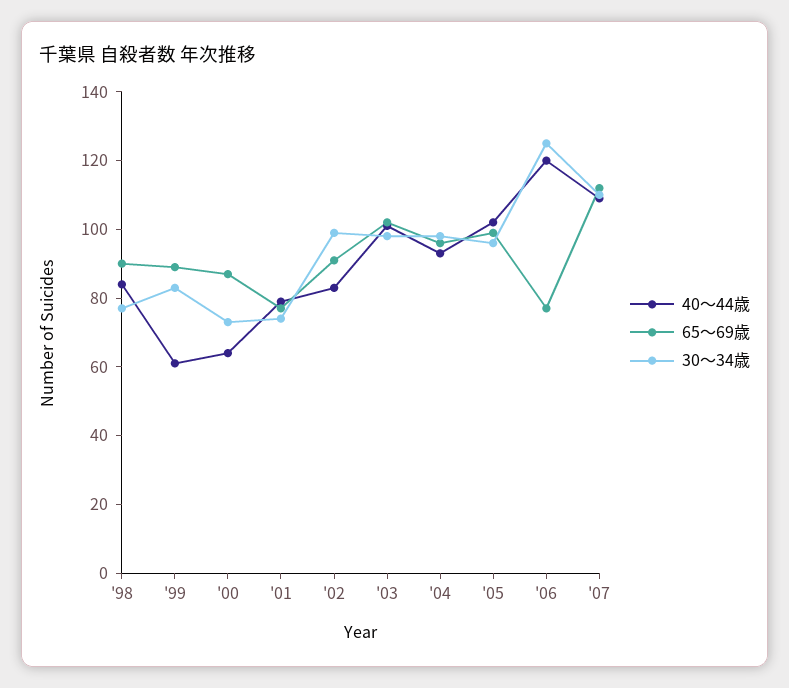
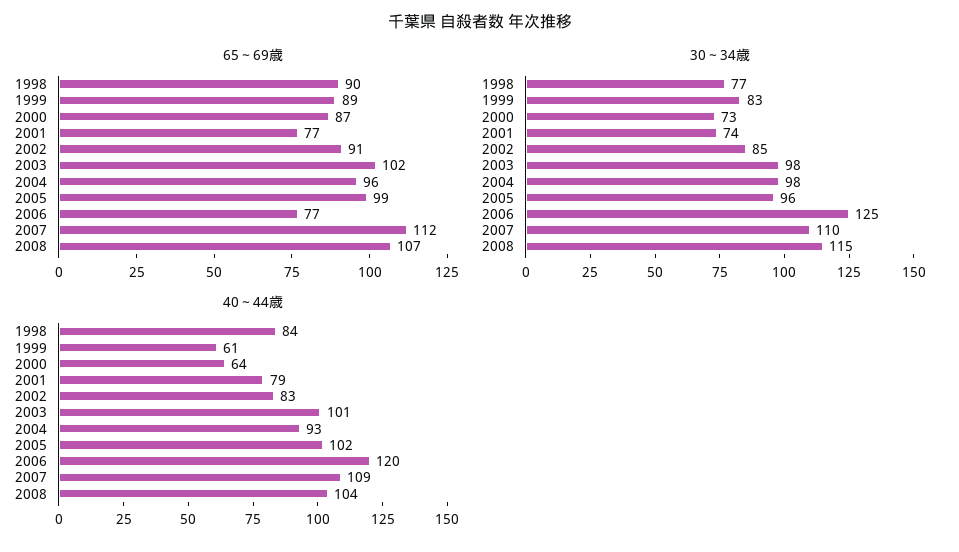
30～34歳, '02: 100 -> 85
65～69歳, 2008: none -> 107
30～34歳, 2008: none -> 115
40～44歳, 2008: none -> 104

